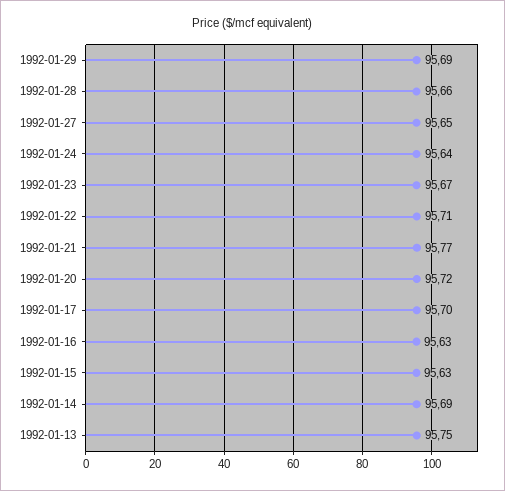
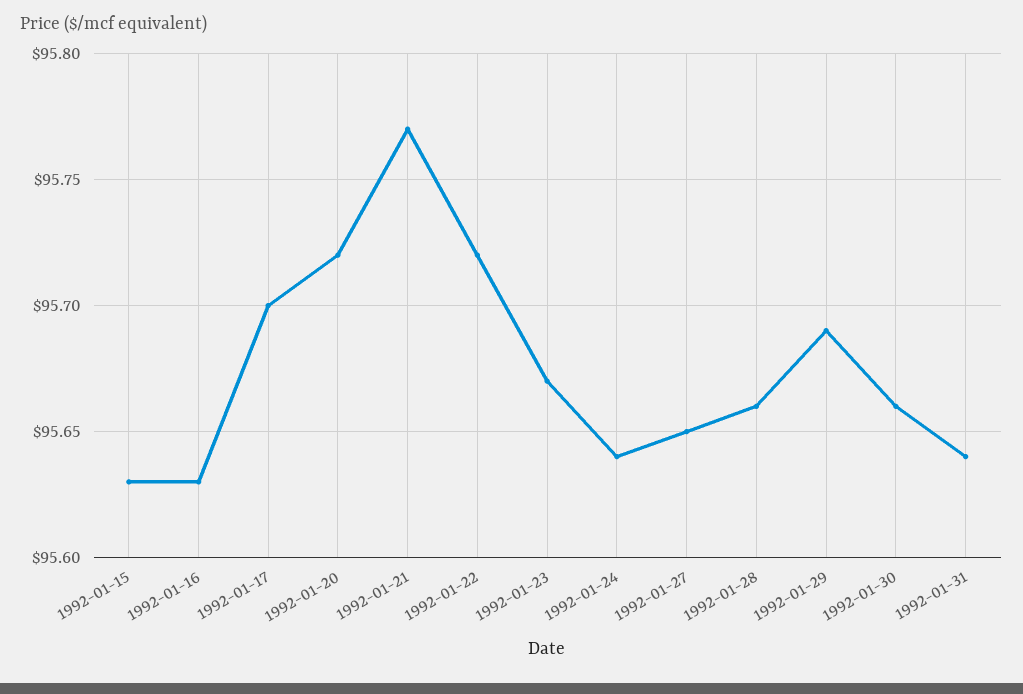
1992-01-22: 95.71 -> 95.72
1992-01-14: 95.69 -> none
1992-01-13: 95.75 -> none
1992-01-30: none -> 95.66
1992-01-31: none -> 95.64

